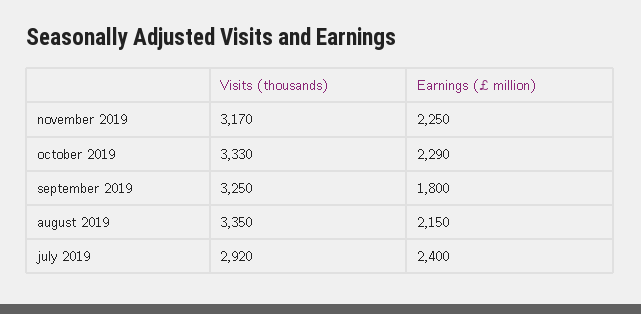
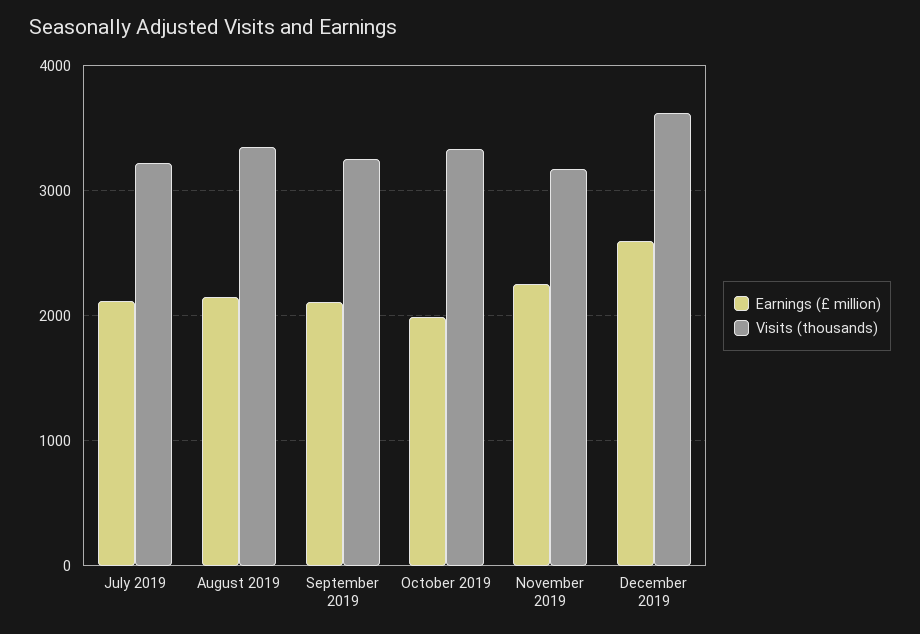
Earnings (£ million), october 2019: 2290 -> 2000
Earnings (£ million), september 2019: 1800 -> 2100
Visits (thousands), july 2019: 2920 -> 3200
Earnings (£ million), july 2019: 2400 -> 2100
Earnings (£ million), December 2019: none -> 2600
Visits (thousands), December 2019: none -> 3600

